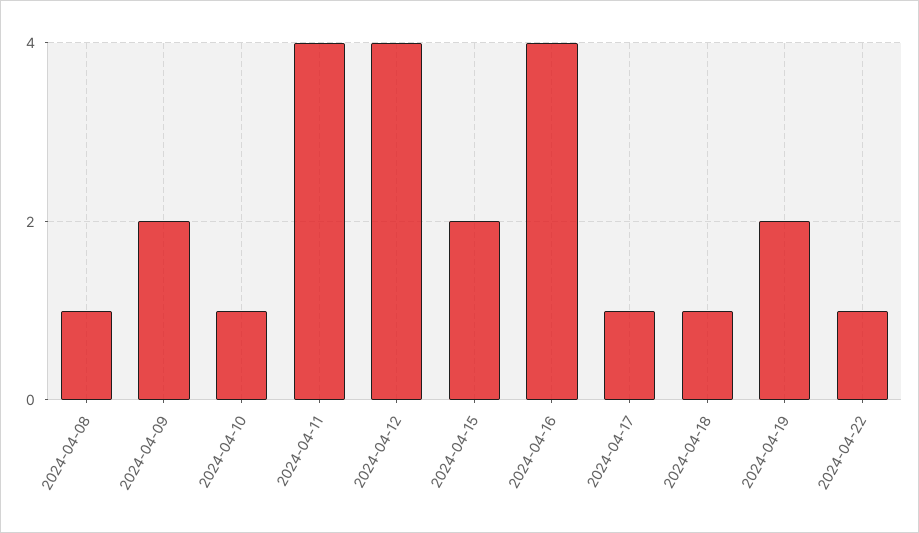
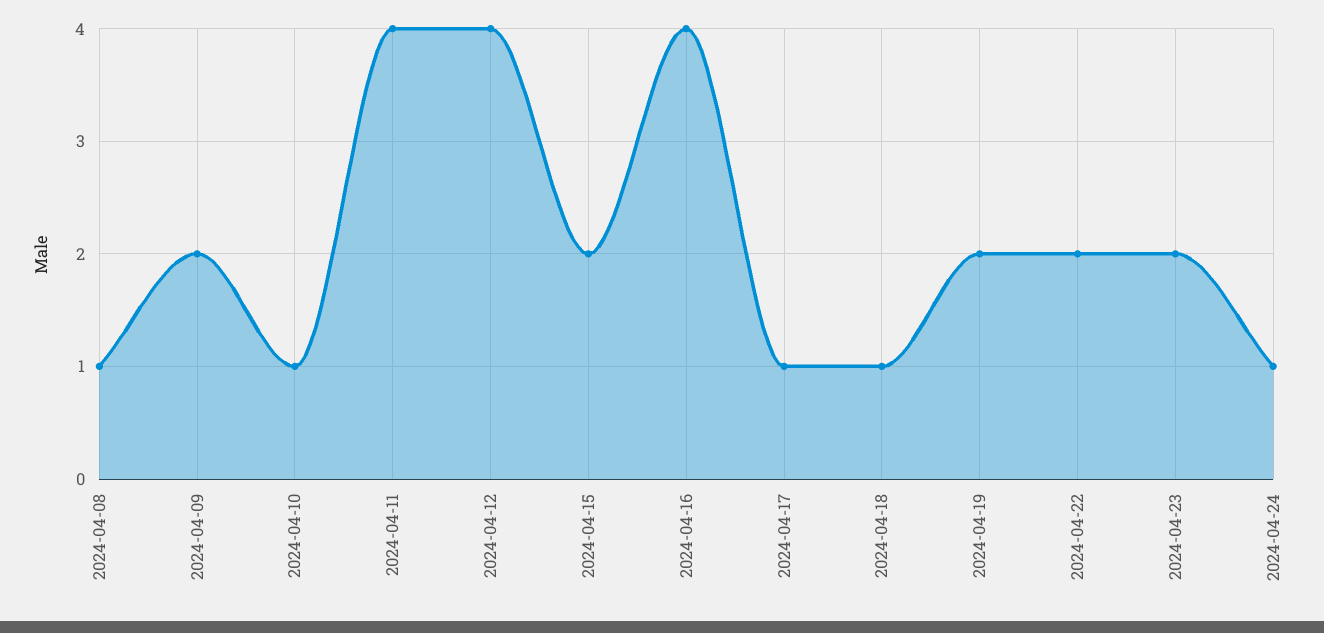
2024-04-22: 1 -> 2
2024-04-23: none -> 2
2024-04-24: none -> 1

